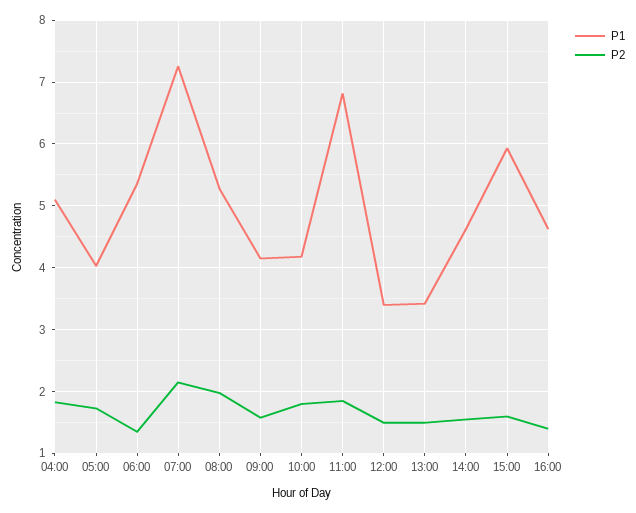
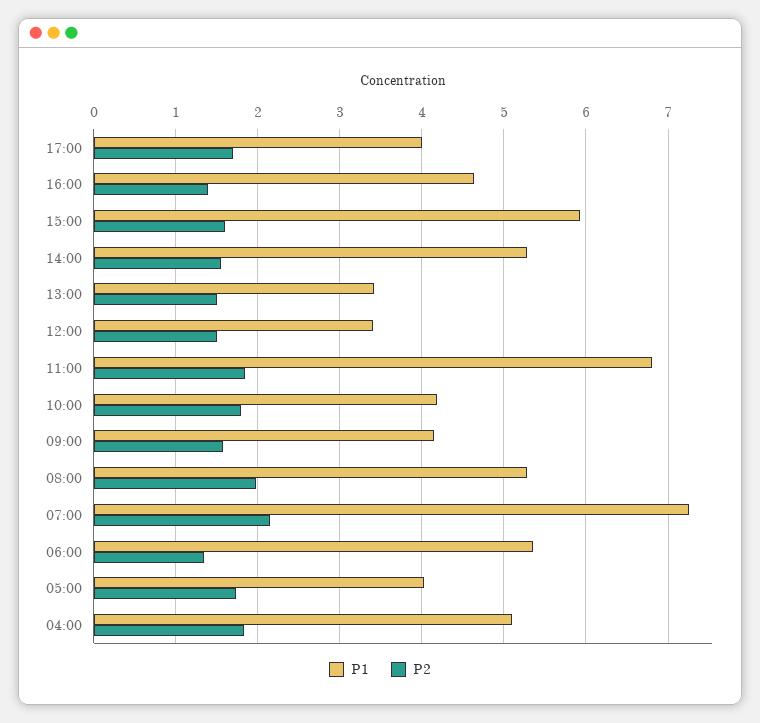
P1, 14:00: 4.6 -> 5.3
P1, 17:00: none -> 4
P2, 17:00: none -> 1.7

